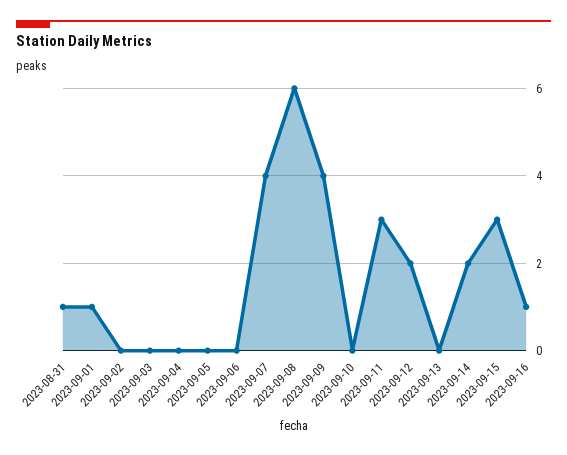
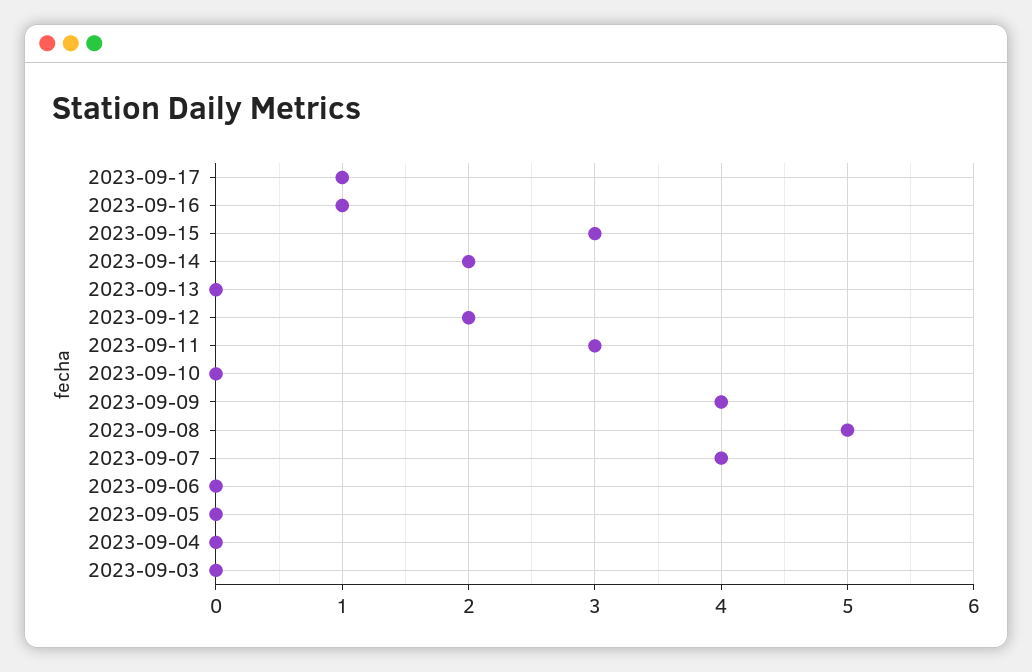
2023-08-31: 1 -> none
2023-09-01: 1 -> none
2023-09-02: 0 -> none
2023-09-08: 6 -> 5
2023-09-17: none -> 1

